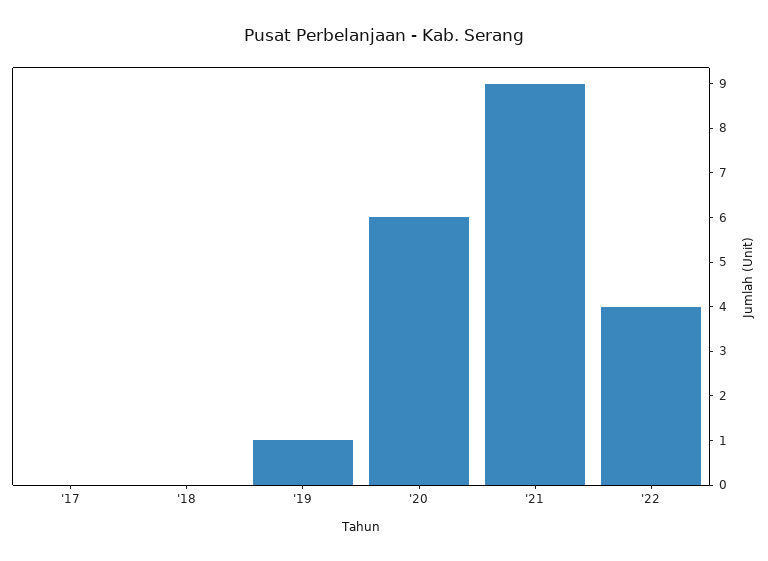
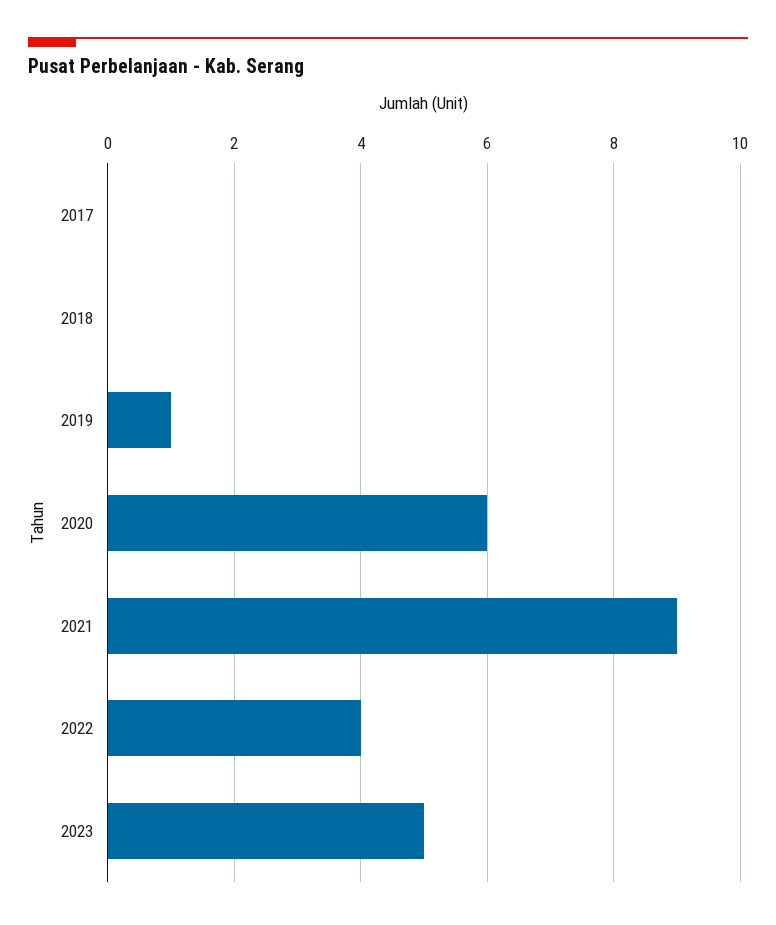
2023: none -> 5

